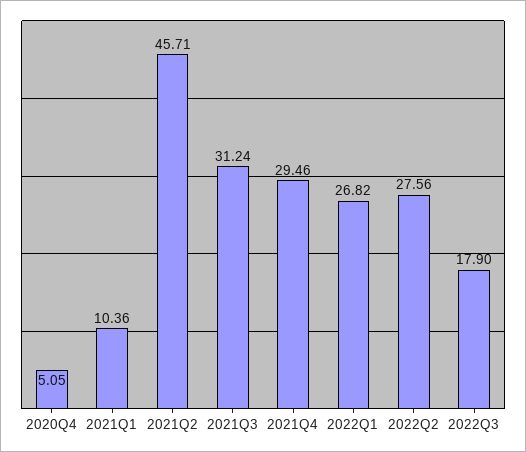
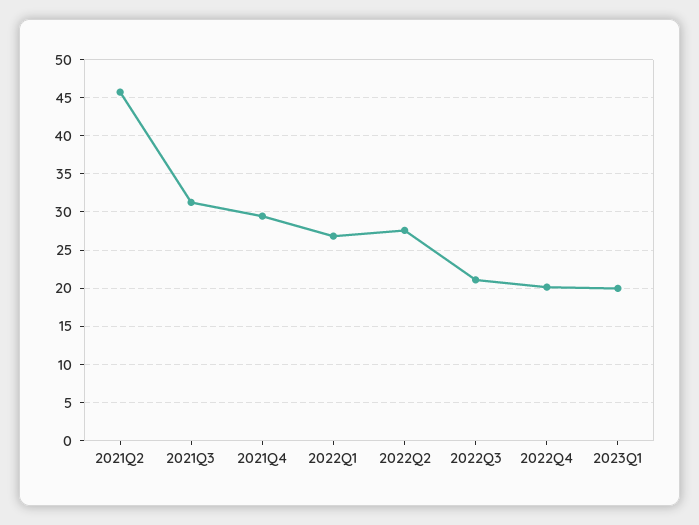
2020Q4: 5.05 -> none
2021Q1: 10.36 -> none
2022Q3: 17.9 -> 21
2022Q4: none -> 20
2023Q1: none -> 20

